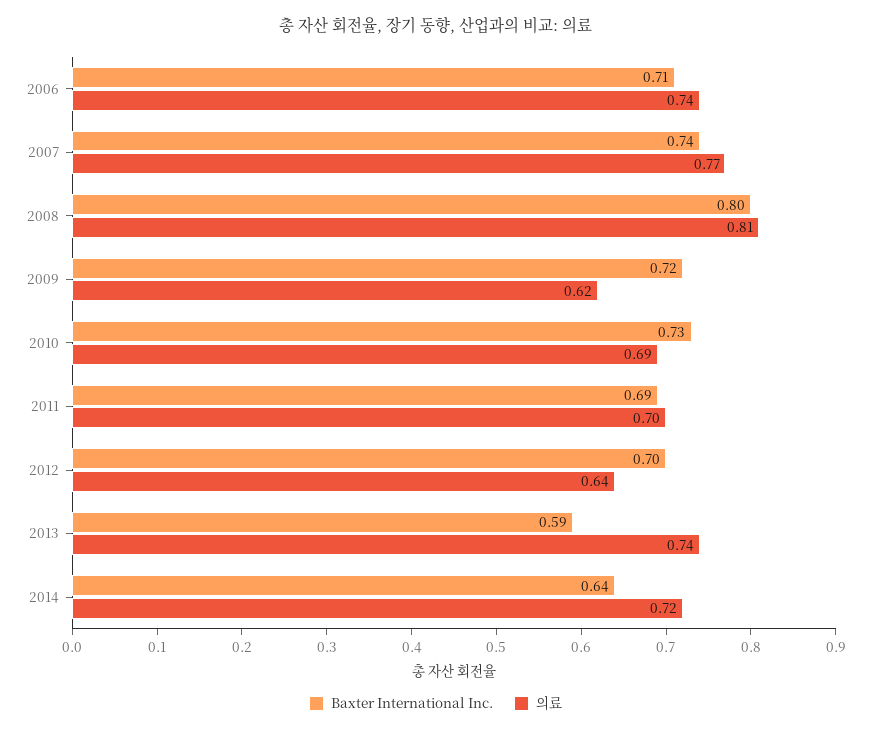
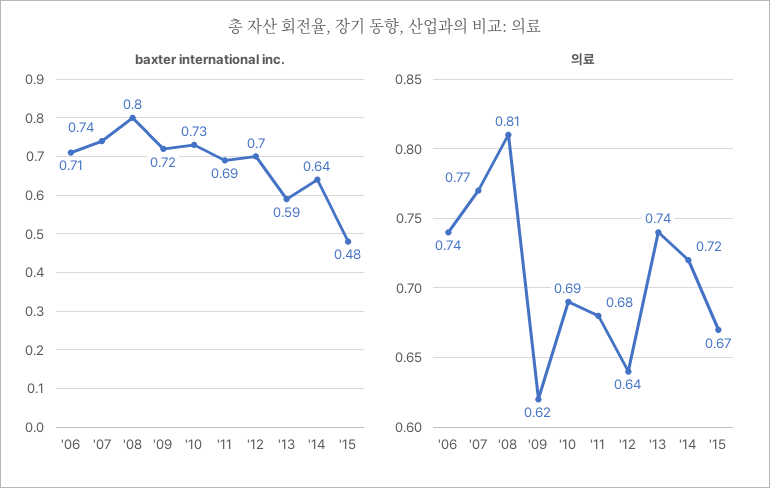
의료, 2011: 0.7 -> 0.68
Baxter International Inc., '15: none -> 0.48
의료, '15: none -> 0.67

